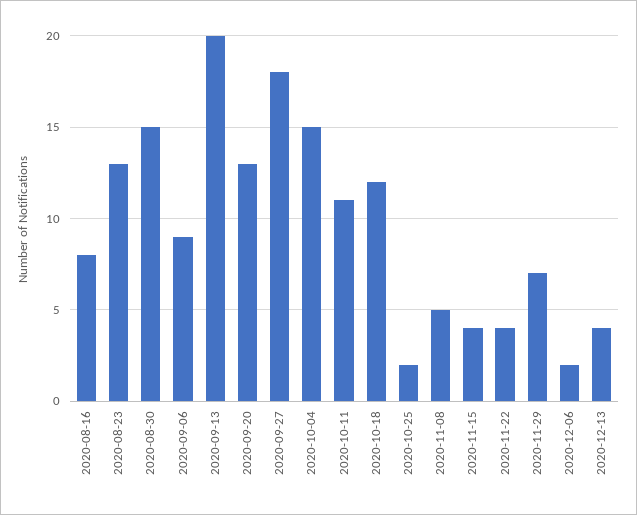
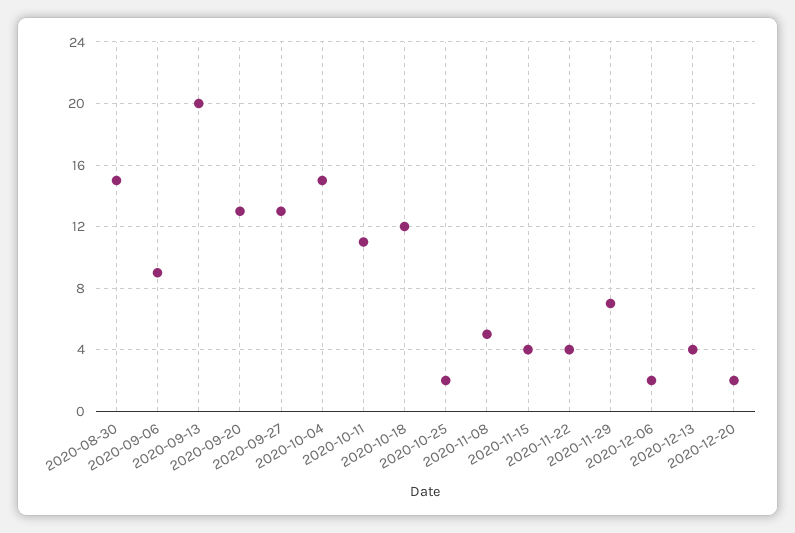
2020-08-16: 8 -> none
2020-08-23: 13 -> none
2020-09-27: 18 -> 13
2020-12-20: none -> 2

